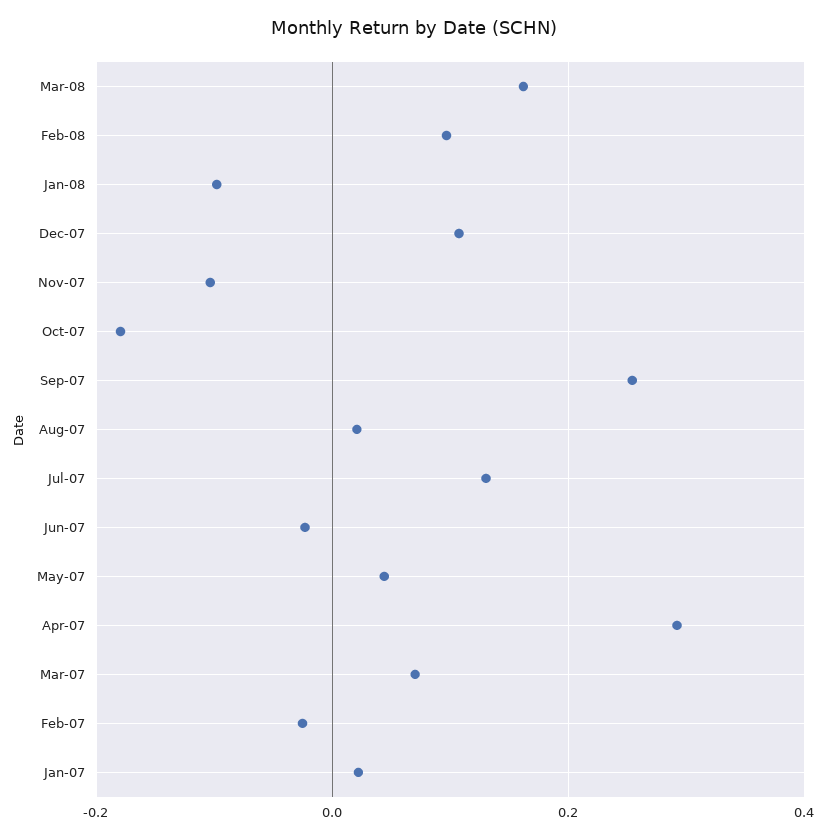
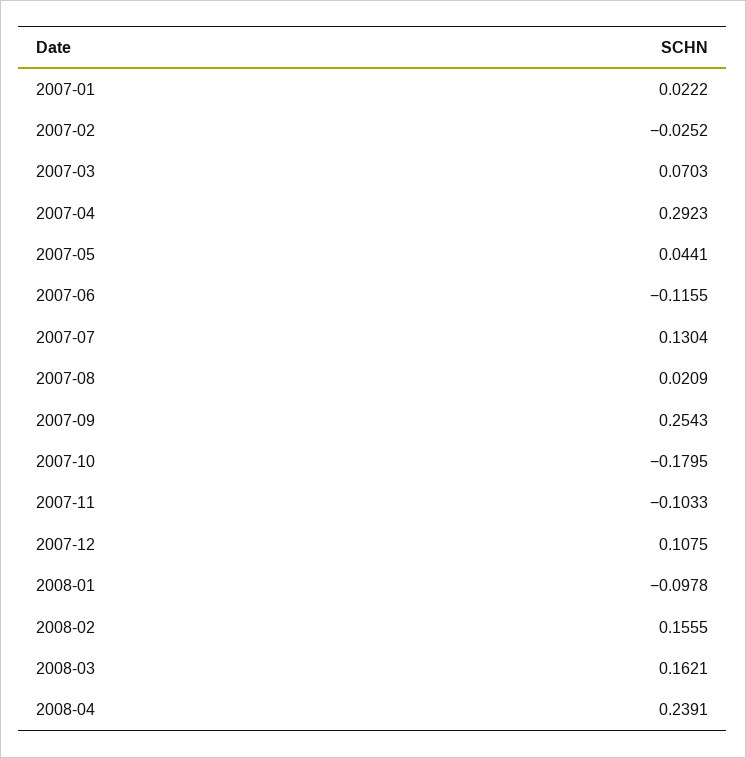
Feb-08: 0.1 -> 0.1555
Jun-07: -0.02 -> -0.1155
2008-04: none -> 0.2391

